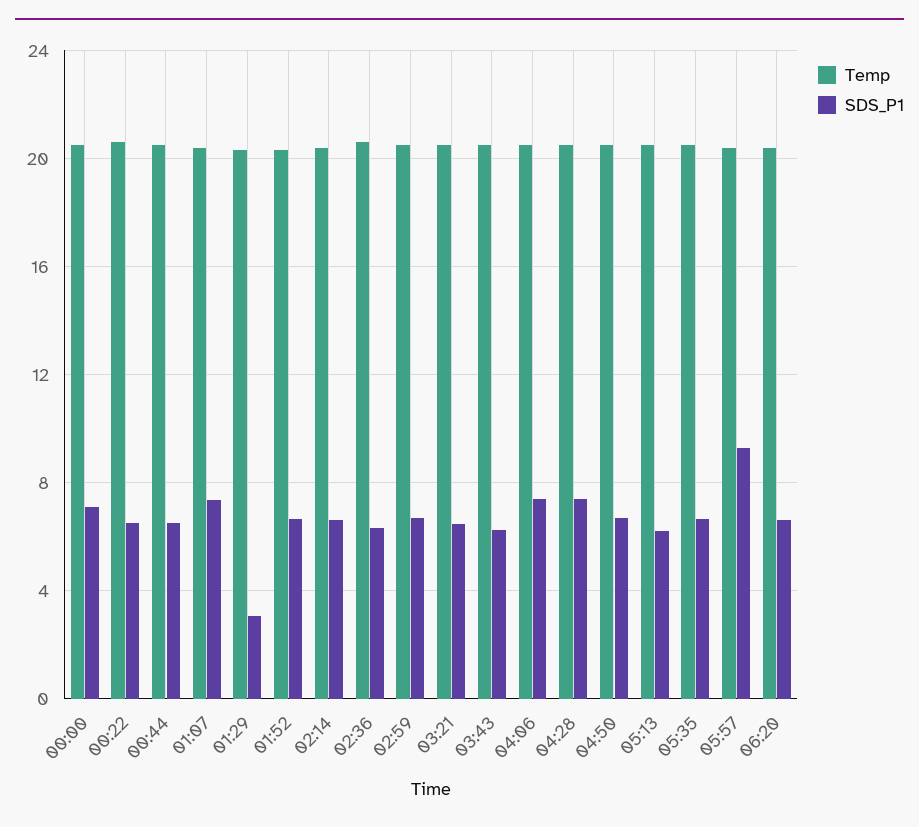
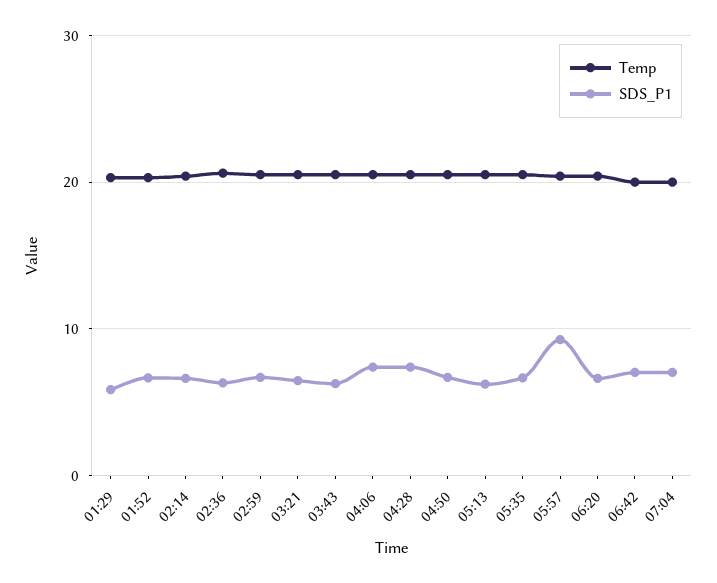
Temp, 00:00: 20.5 -> none
SDS_P1, 00:00: 7 -> none
Temp, 00:22: 20.5 -> none
SDS_P1, 00:22: 6.5 -> none
Temp, 00:44: 20.5 -> none
SDS_P1, 00:44: 6.5 -> none
Temp, 01:07: 20.5 -> none
SDS_P1, 01:07: 7.5 -> none
SDS_P1, 01:29: 3 -> 6
Temp, 06:42: none -> 20
SDS_P1, 06:42: none -> 7
Temp, 07:04: none -> 20
SDS_P1, 07:04: none -> 7

